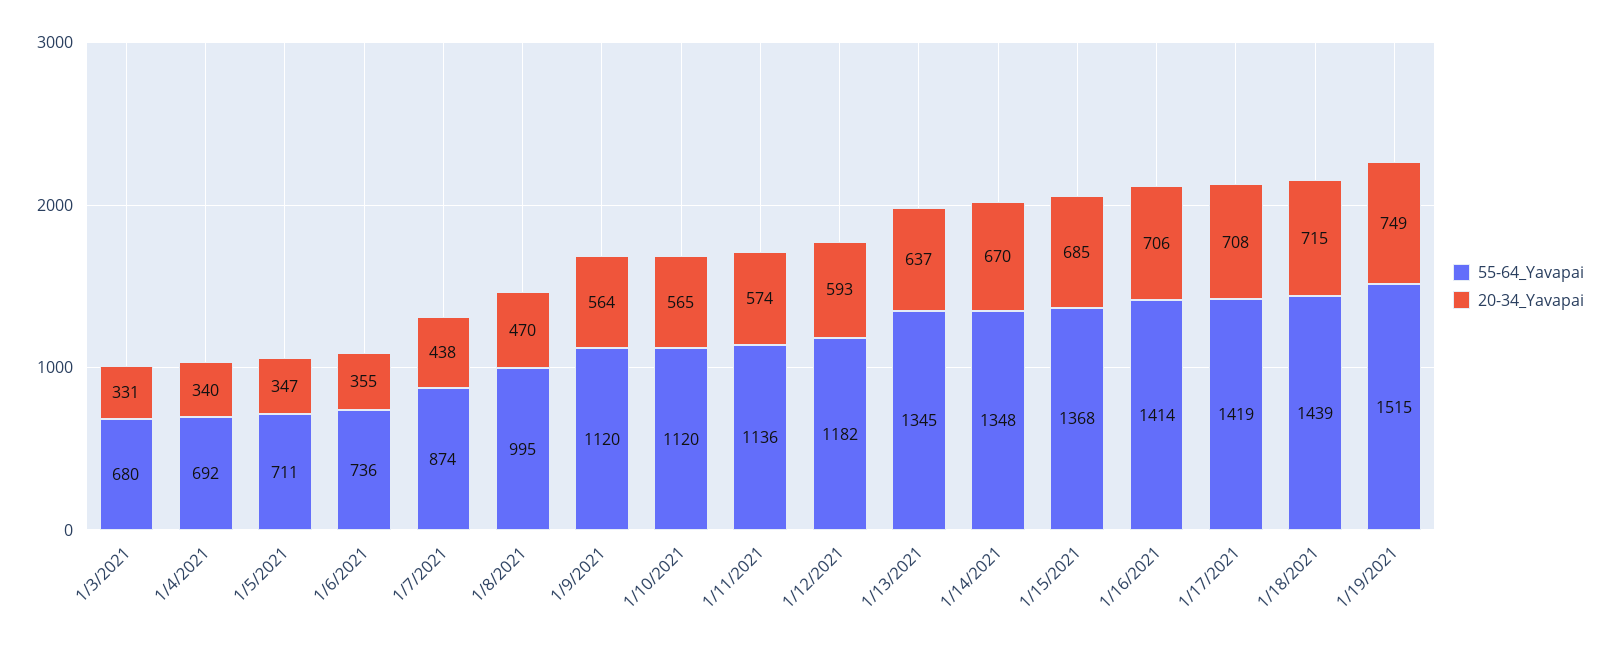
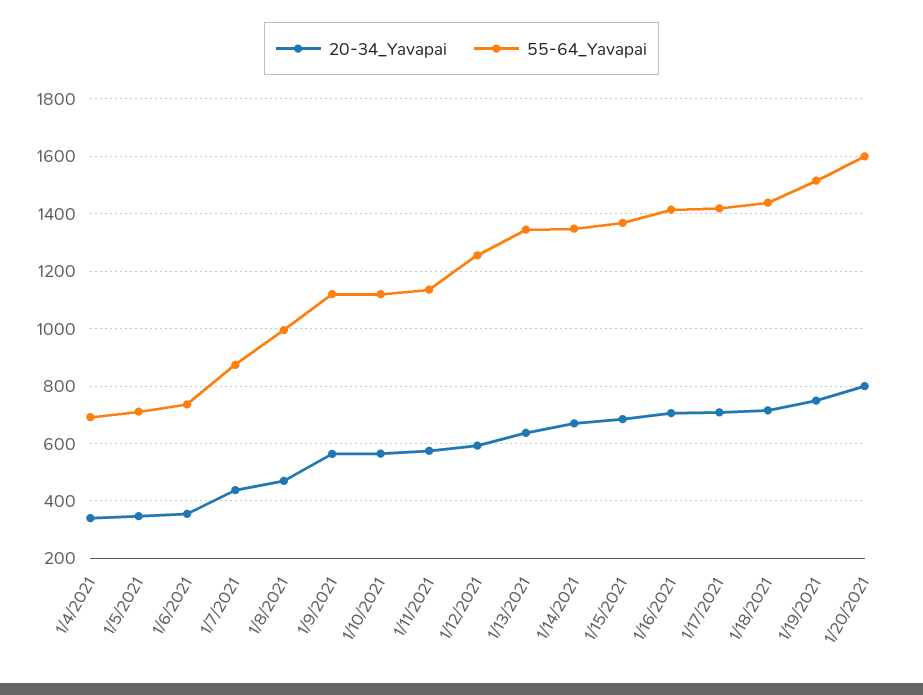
55-64_Yavapai, 1/3/2021: 680 -> none
20-34_Yavapai, 1/3/2021: 331 -> none
55-64_Yavapai, 1/12/2021: 1182 -> 1250
20-34_Yavapai, 1/20/2021: none -> 800
55-64_Yavapai, 1/20/2021: none -> 1600

